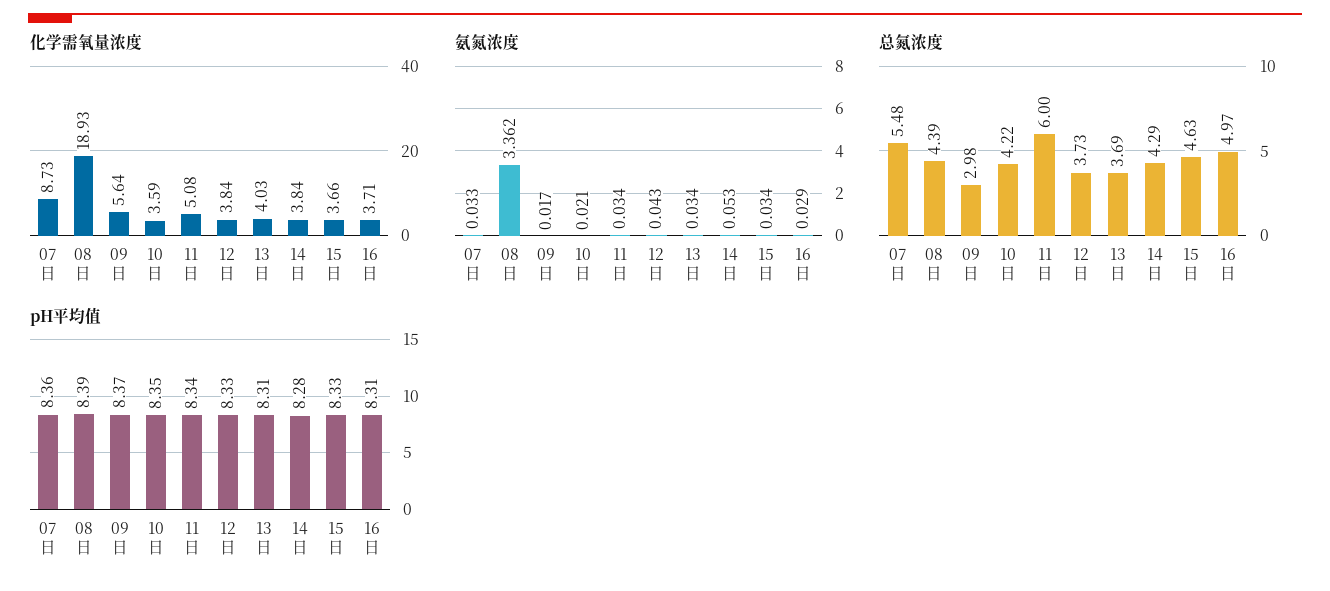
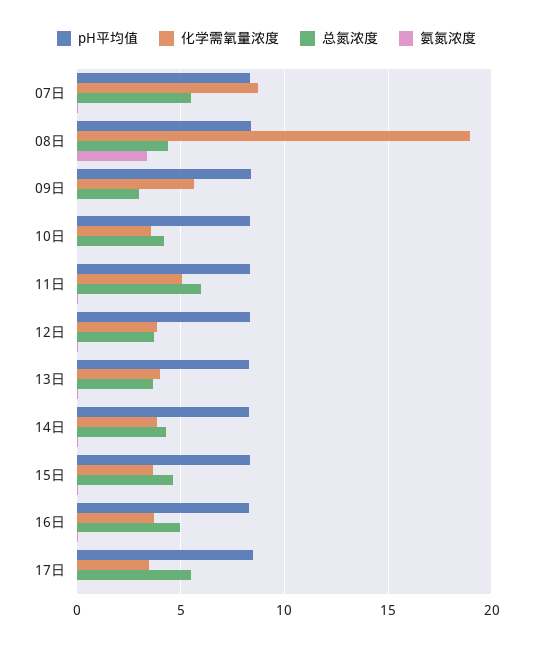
pH平均值, 17日: none -> 8.5
化学需氧量浓度, 17日: none -> 3.5
总氮浓度, 17日: none -> 5.5
氨氮浓度, 17日: none -> 0

